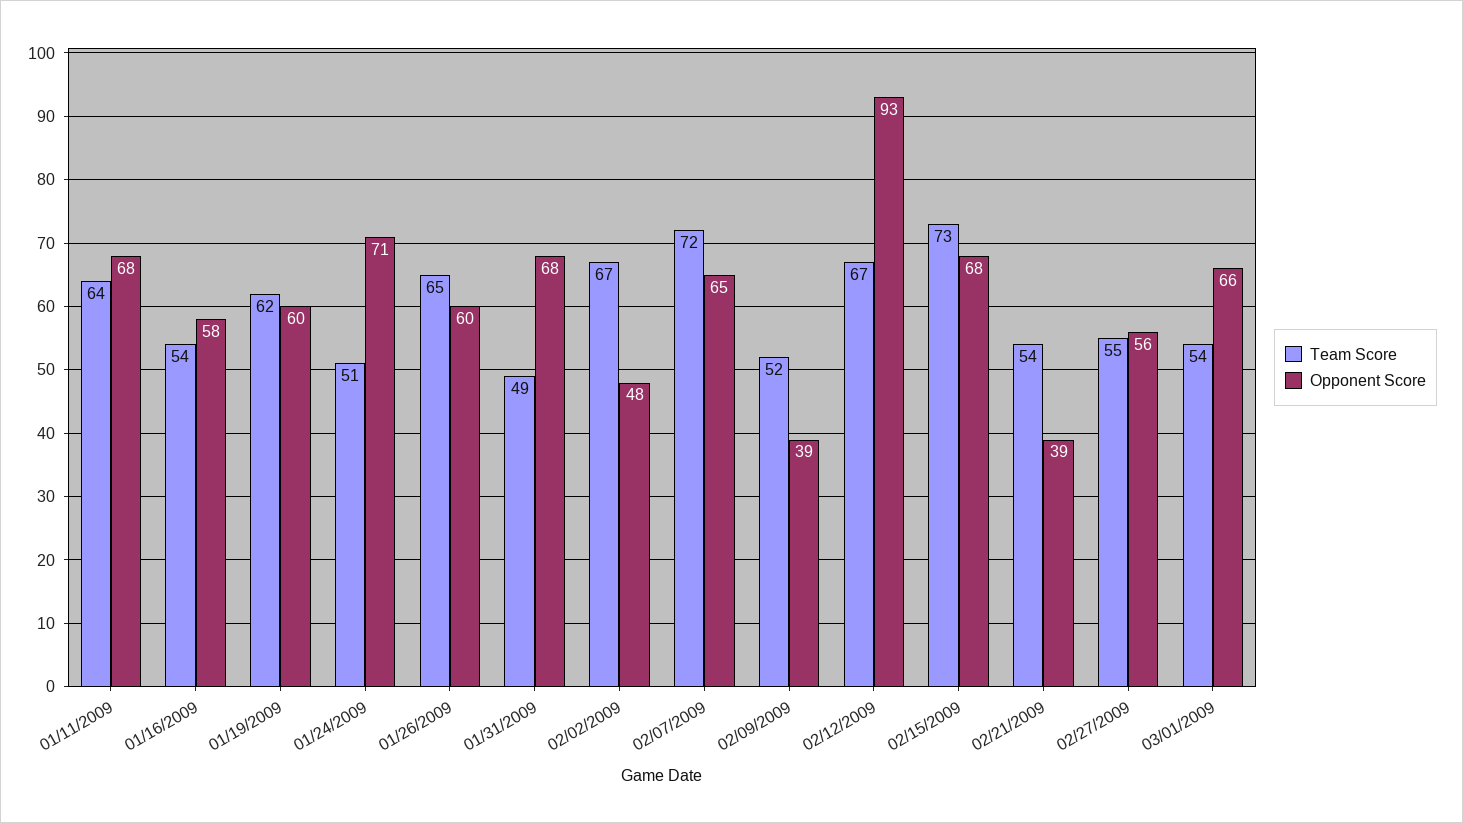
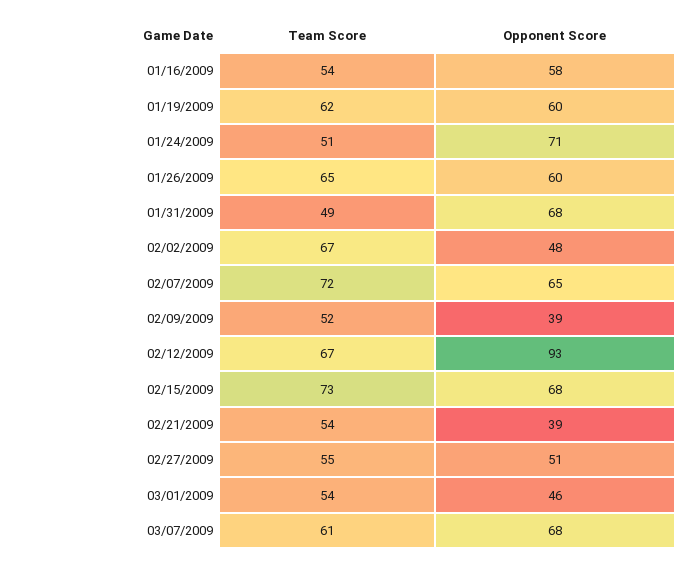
Team Score, 01/11/2009: 64 -> none
Opponent Score, 01/11/2009: 68 -> none
Opponent Score, 02/27/2009: 56 -> 51
Opponent Score, 03/01/2009: 66 -> 46
Team Score, 03/07/2009: none -> 61
Opponent Score, 03/07/2009: none -> 68

